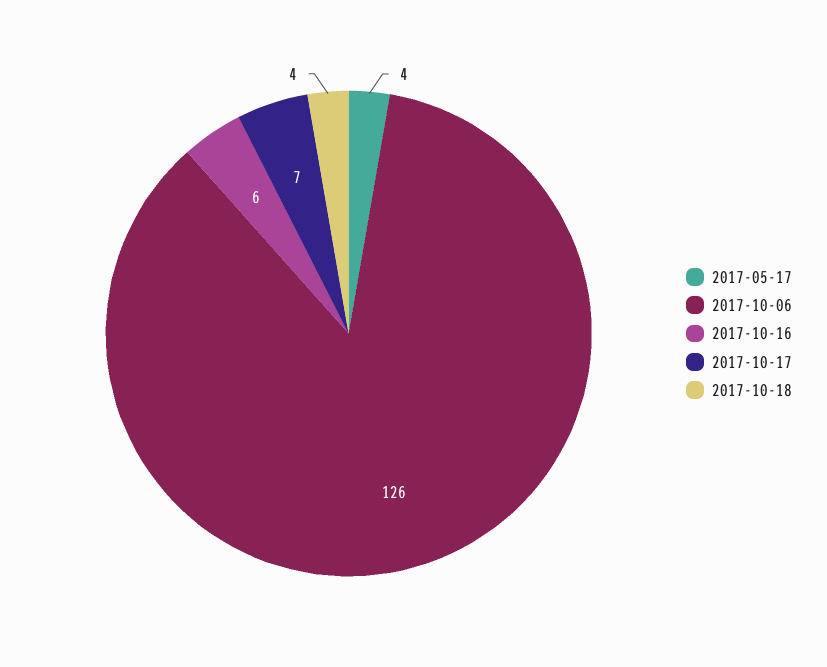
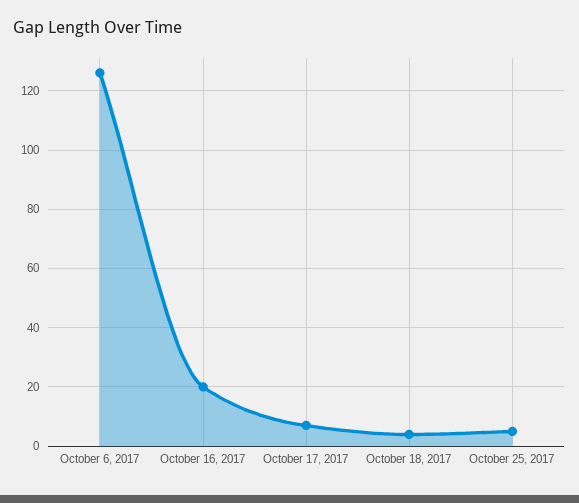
2017-05-17: 4 -> none
2017-10-16: 6 -> 20
October 25, 2017: none -> 5

